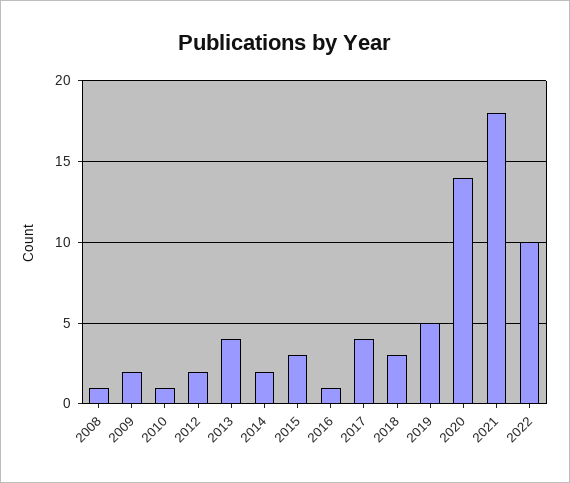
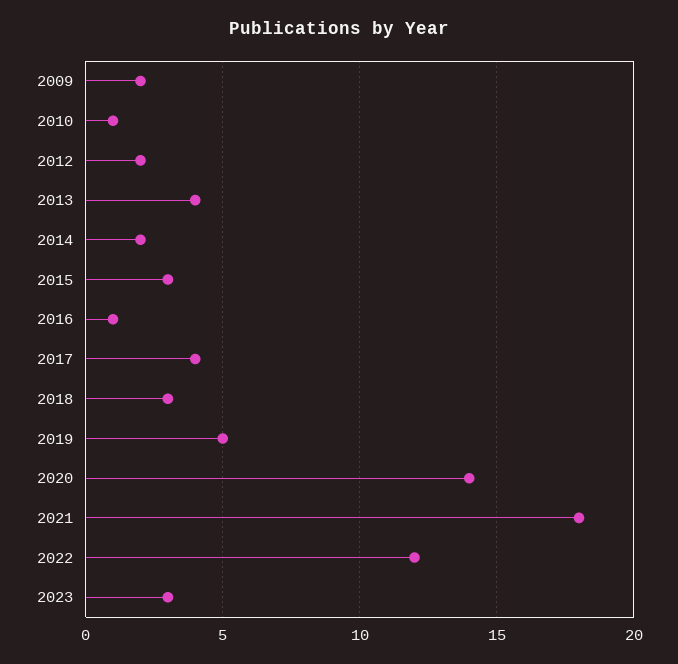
2008: 1 -> none
2022: 10 -> 12
2023: none -> 3

